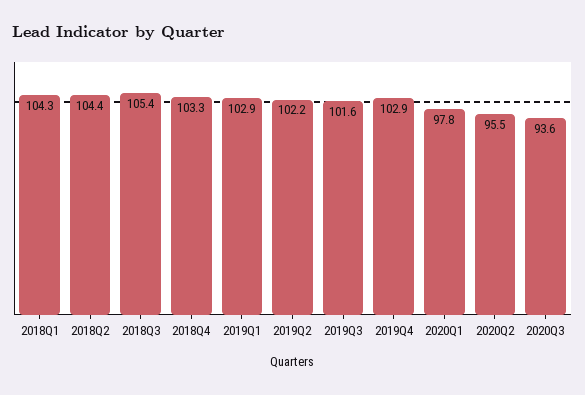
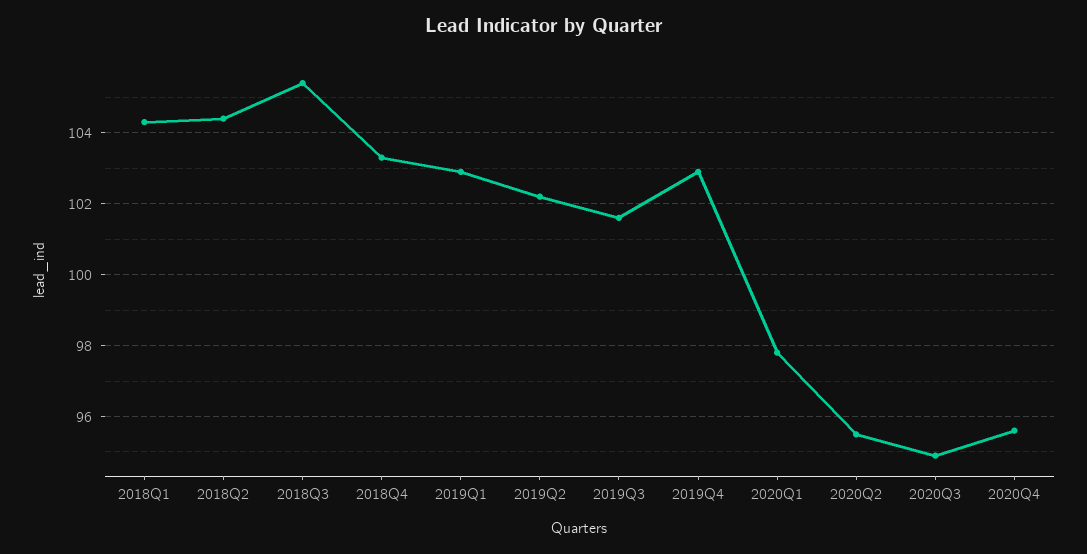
2020Q3: 93.6 -> 95
2020Q4: none -> 95.5

